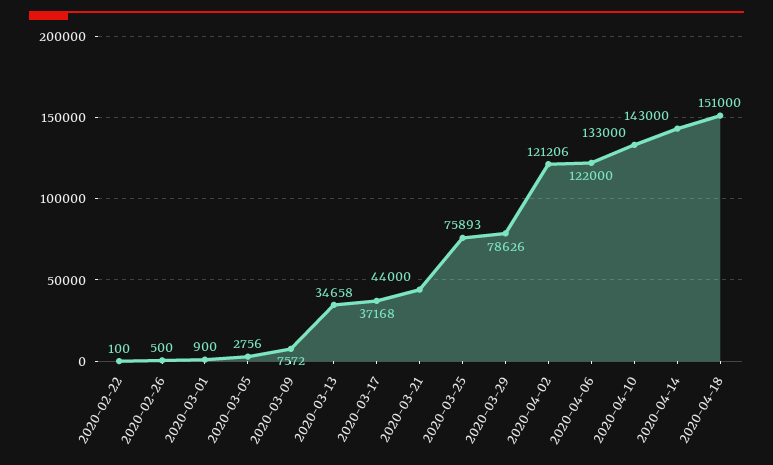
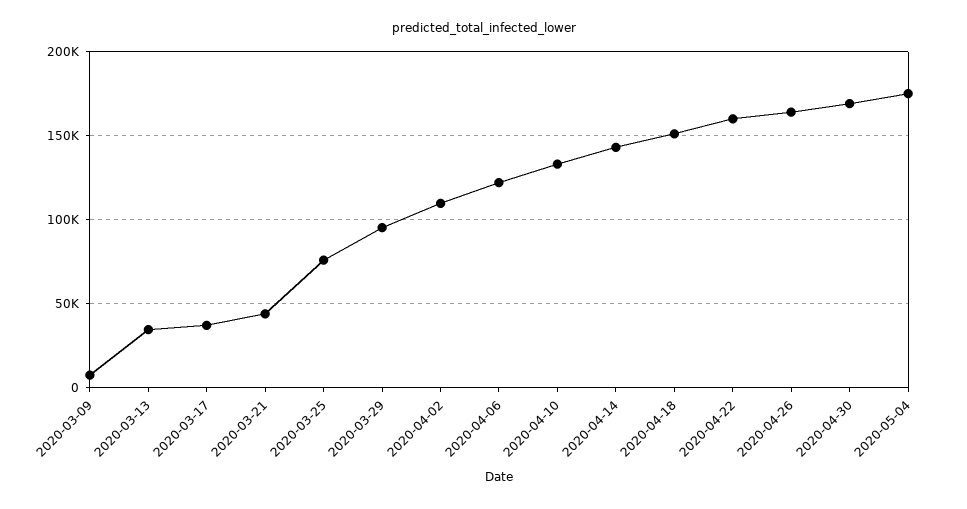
2020-02-22: 100 -> none
2020-02-26: 500 -> none
2020-03-01: 900 -> none
2020-03-05: 2756 -> none
2020-03-29: 78626 -> 95000
2020-04-02: 121206 -> 110000
2020-04-22: none -> 160000
2020-04-26: none -> 165000
2020-04-30: none -> 170000
2020-05-04: none -> 175000

